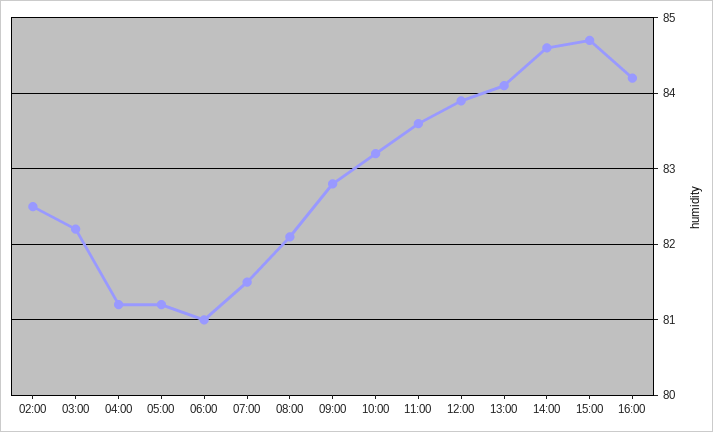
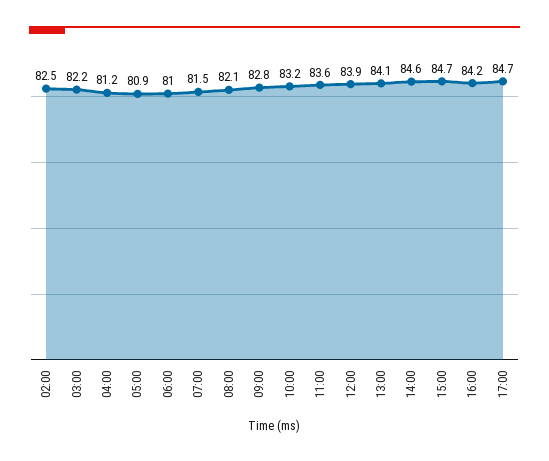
05:00: 81.2 -> 80.9
17:00: none -> 84.7

